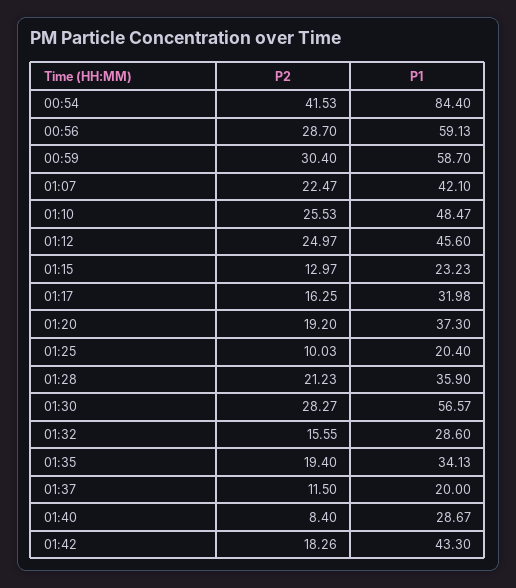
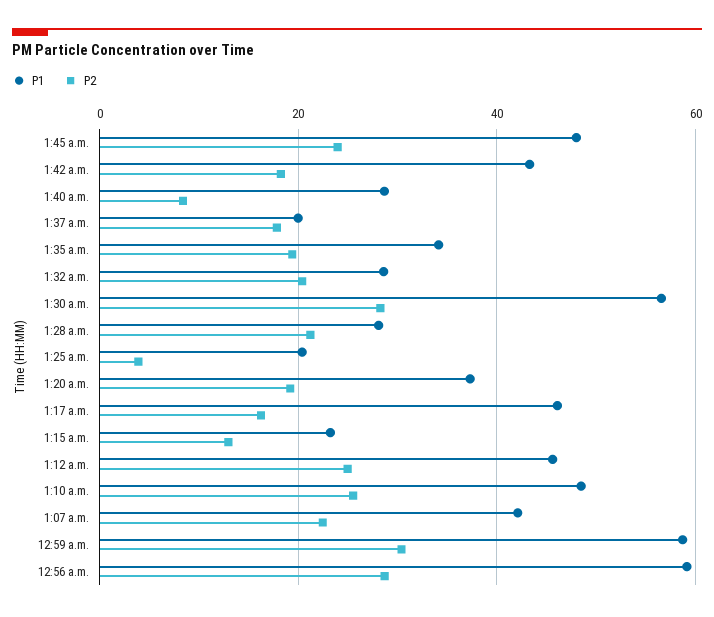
P2, 00:54: 41.53 -> none
P1, 00:54: 84.4 -> none
P1, 01:17: 31.98 -> 46
P2, 01:25: 10.03 -> 4
P1, 01:28: 35.9 -> 28
P2, 01:32: 15.55 -> 20
P2, 01:37: 11.5 -> 18
P1, 1:45 a.m.: none -> 48
P2, 1:45 a.m.: none -> 24

